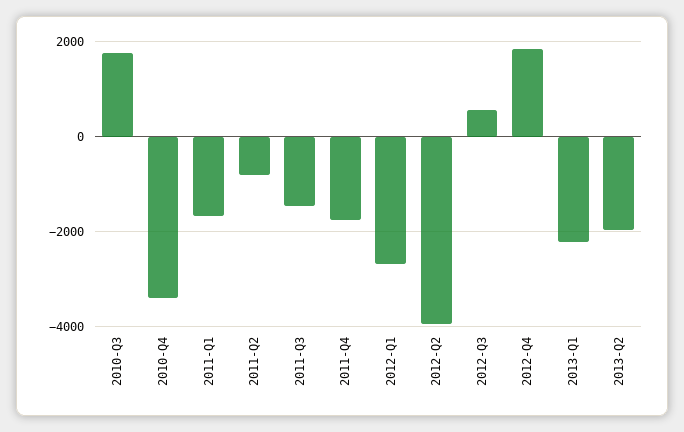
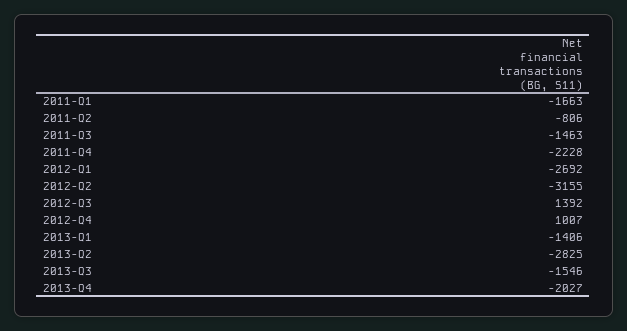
2010-Q3: 1800 -> none
2010-Q4: -3400 -> none
2011-Q4: -1800 -> -2228
2012-Q2: -4000 -> -3155
2012-Q3: 600 -> 1392
2012-Q4: 1800 -> 1007
2013-Q1: -2200 -> -1406
2013-Q2: -2000 -> -2825
2013-Q3: none -> -1546
2013-Q4: none -> -2027

